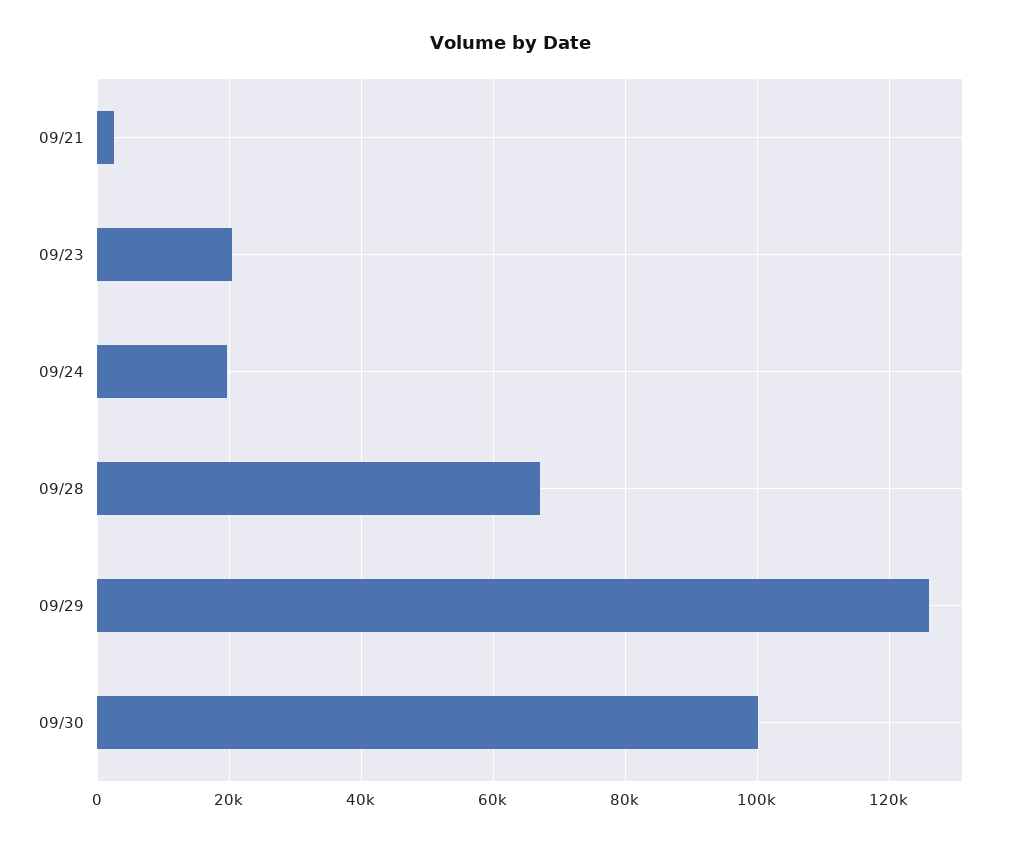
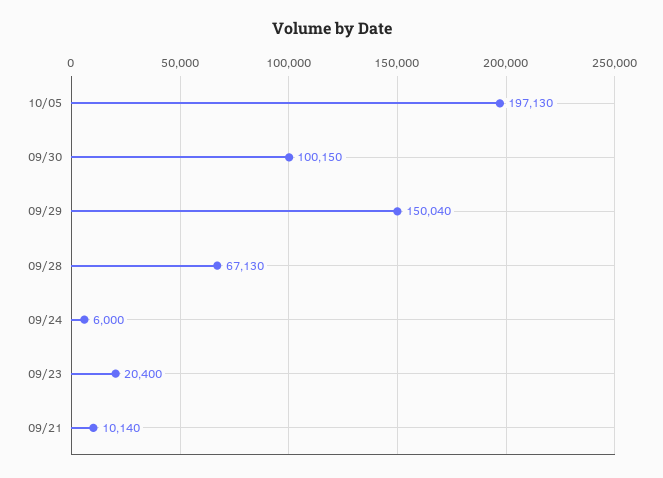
09/21: 2000 -> 10140
09/24: 20000 -> 6000
09/29: 126000 -> 150040
10/05: none -> 197130

